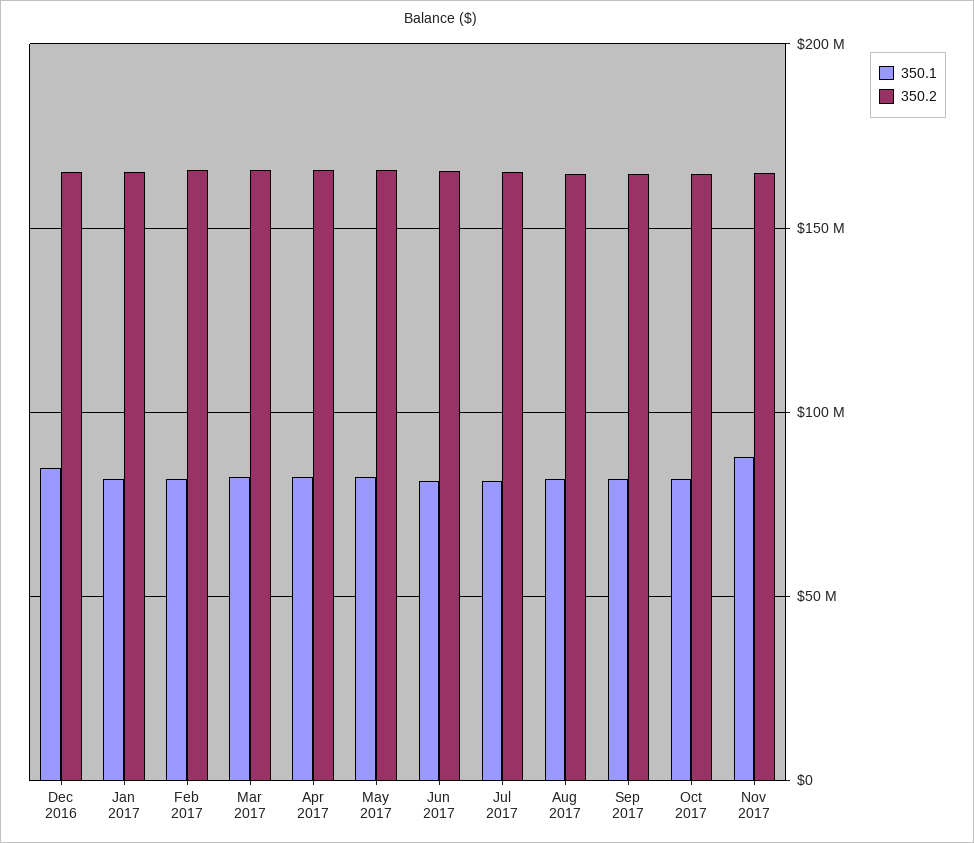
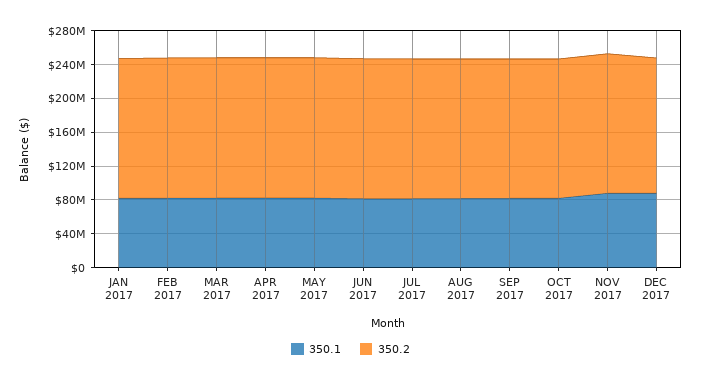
350.1, Dec 2016: 85000000 -> none
350.2, Dec 2016: 165000000 -> none
350.1, DEC 2017: none -> 90000000
350.2, DEC 2017: none -> 160000000

